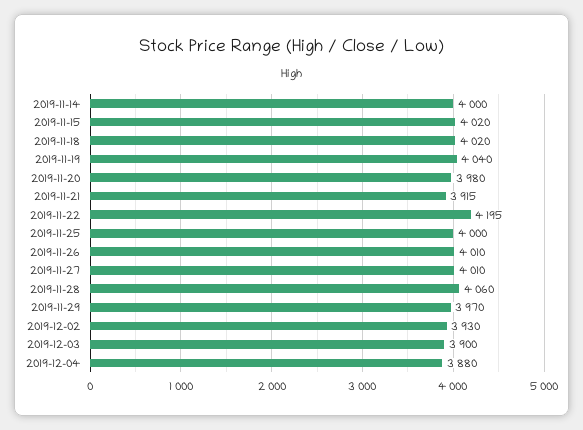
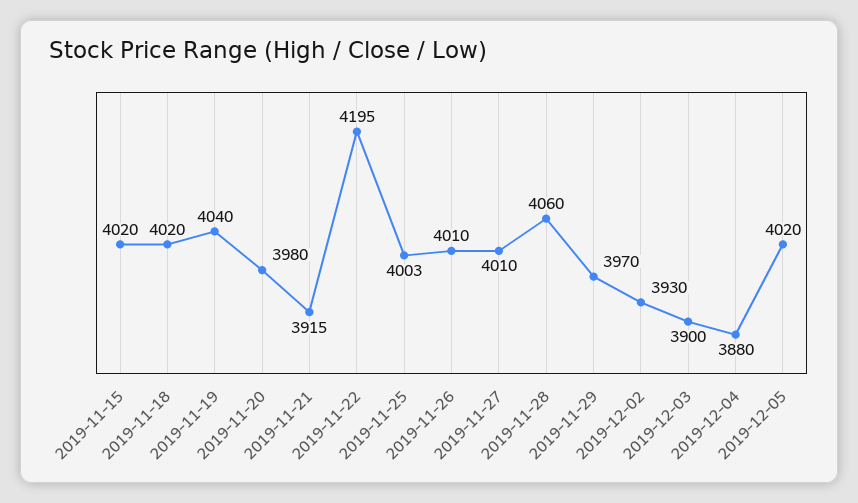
2019-11-14: 4000 -> none
2019-11-25: 4000 -> 4003
2019-12-05: none -> 4020

